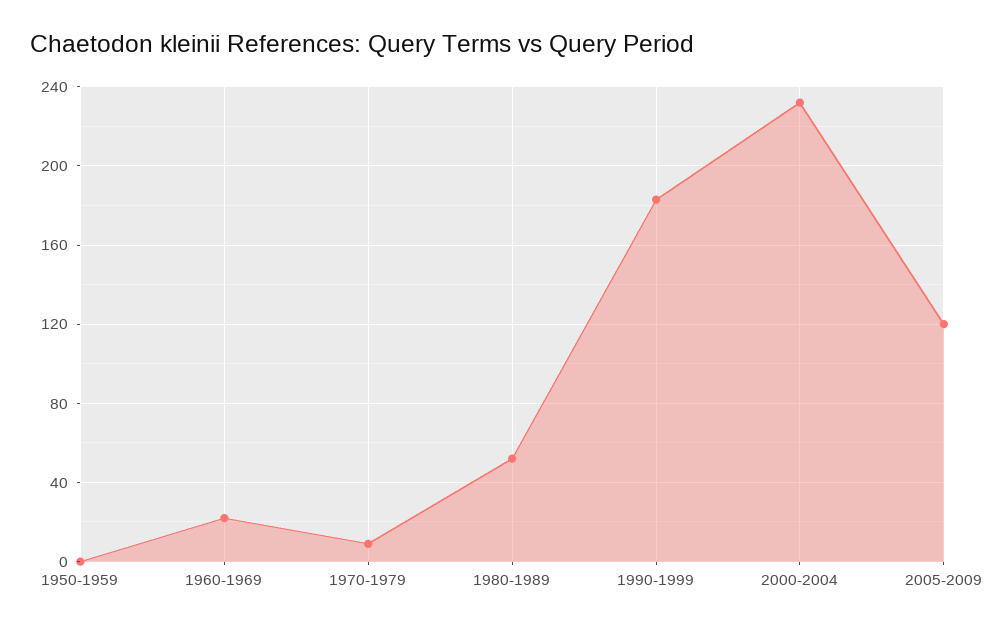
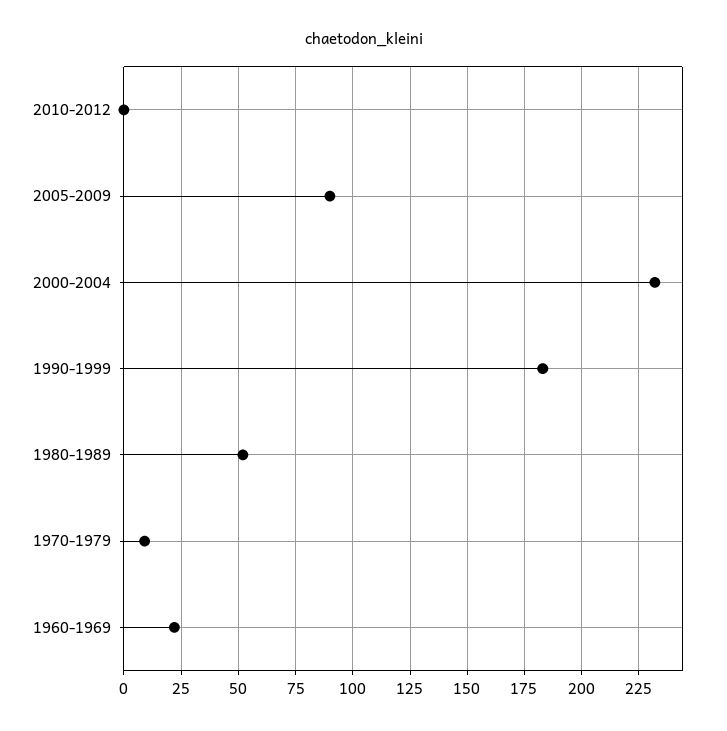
1950-1959: 0 -> none
2005-2009: 120 -> 90
2010-2012: none -> 0

